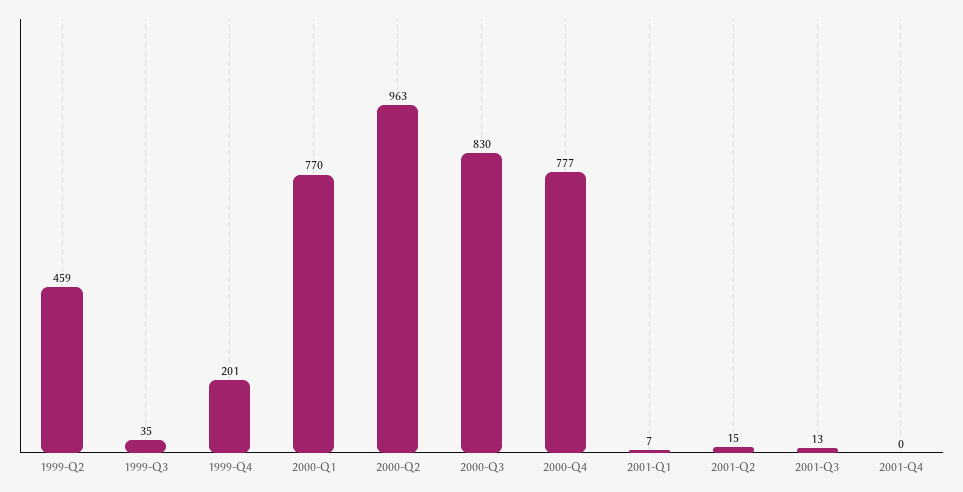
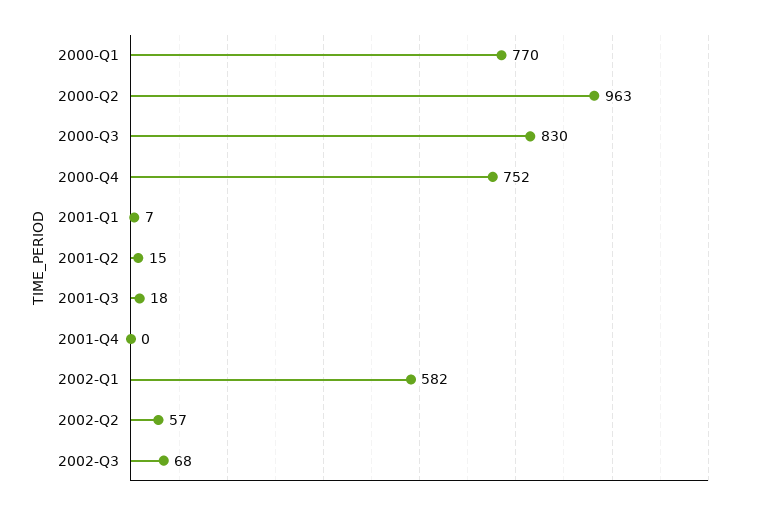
1999-Q2: 459 -> none
1999-Q3: 35 -> none
1999-Q4: 201 -> none
2000-Q4: 777 -> 752
2001-Q3: 13 -> 18
2002-Q1: none -> 582
2002-Q2: none -> 57
2002-Q3: none -> 68

